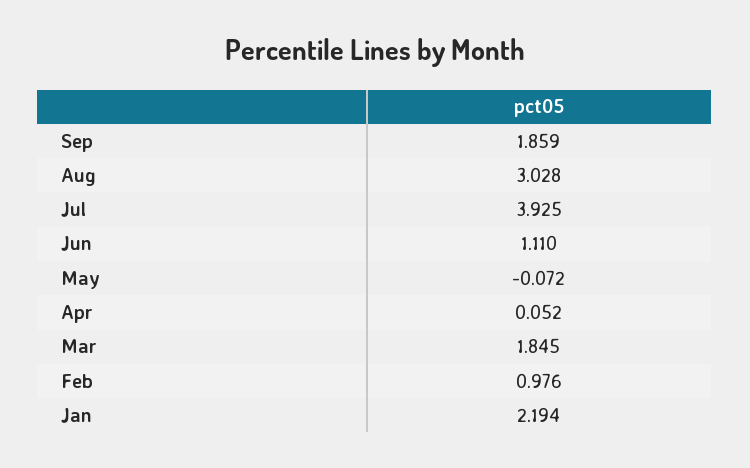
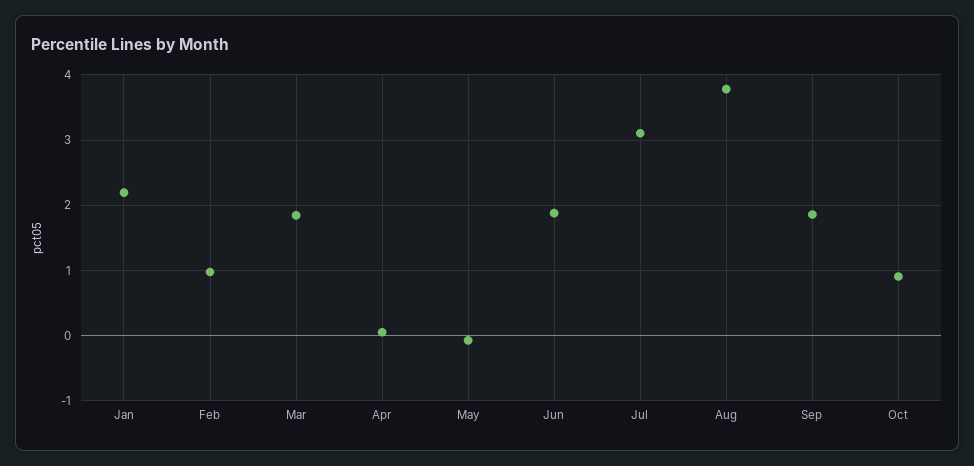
Aug: 3.028 -> 3.8
Jul: 3.925 -> 3.1
Jun: 1.11 -> 1.9
Oct: none -> 0.9

